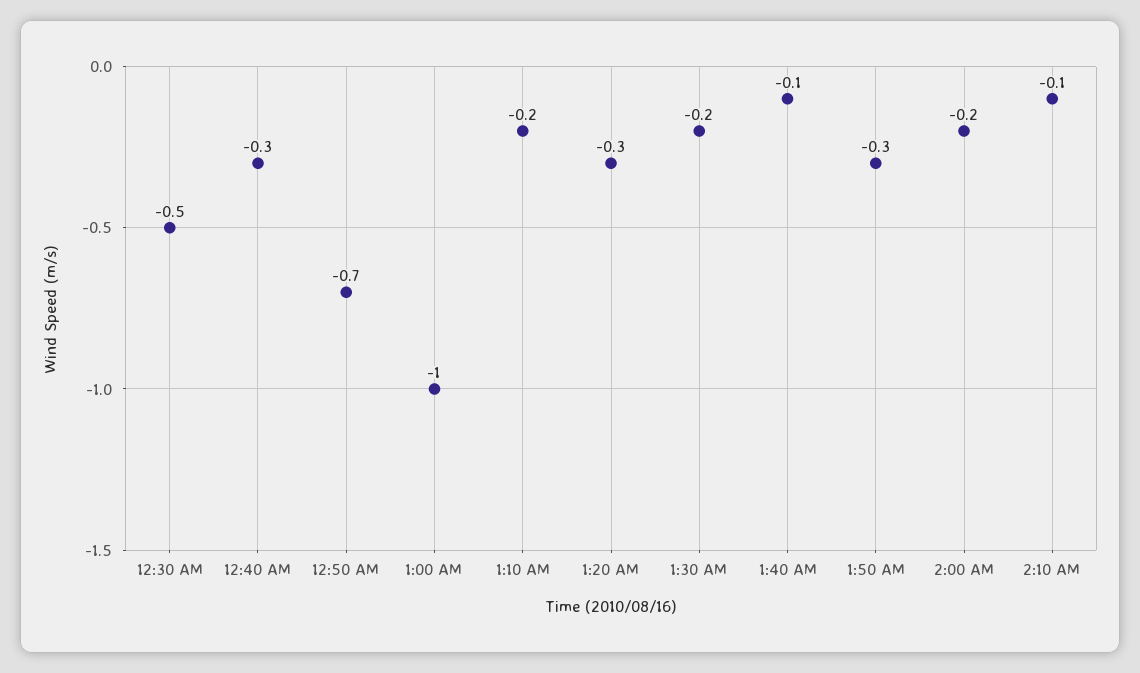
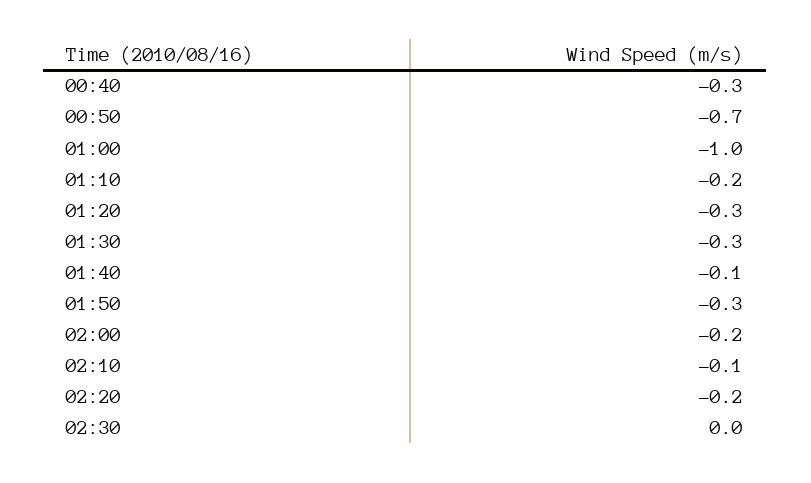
12:30 AM: -0.5 -> none
1:30 AM: -0.2 -> -0.3
02:20: none -> -0.2
02:30: none -> 0

